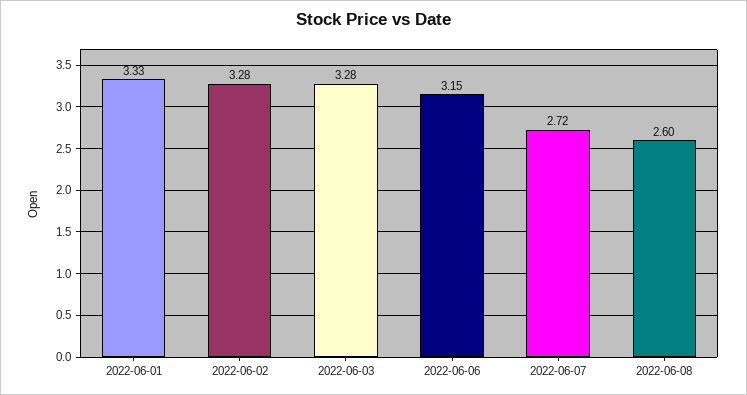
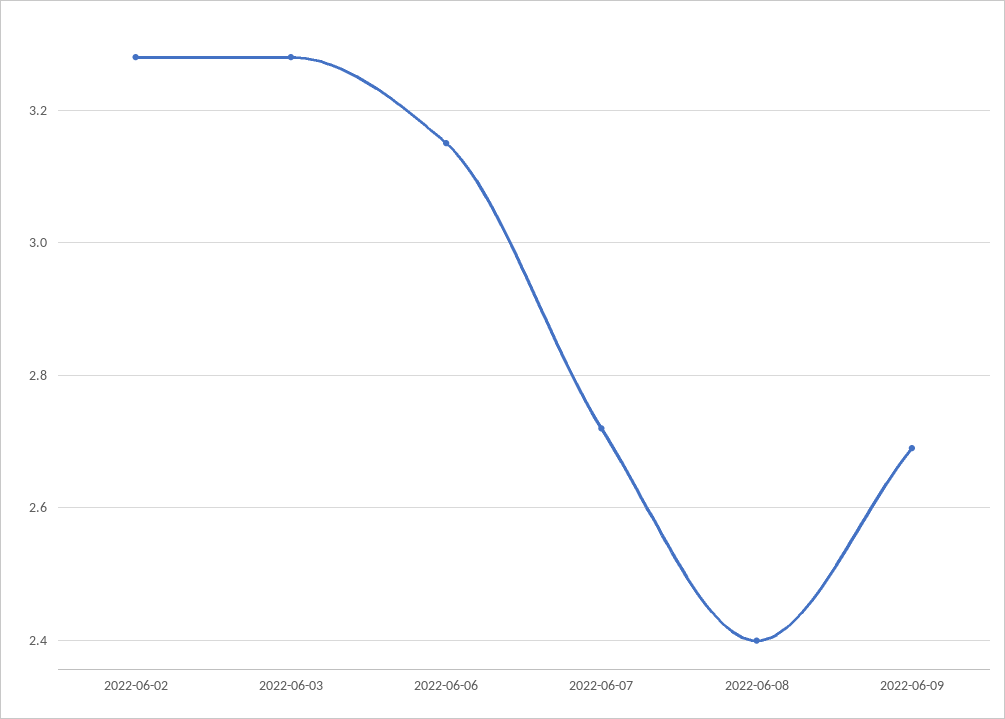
2022-06-01: 3.33 -> none
2022-06-08: 2.6 -> 2.4
2022-06-09: none -> 2.7

